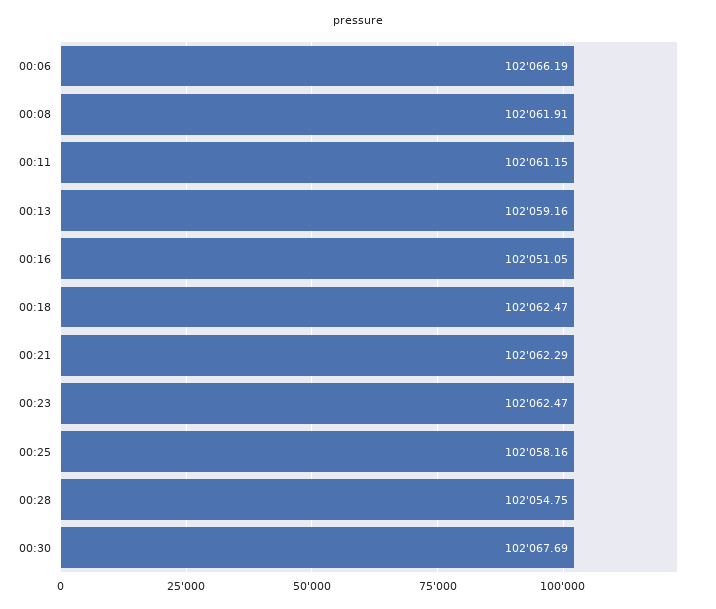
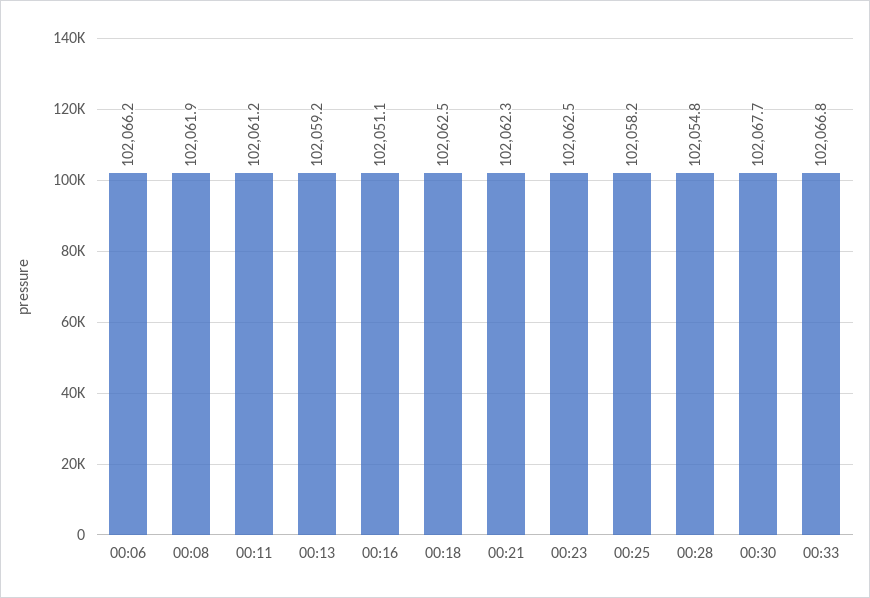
00:33: none -> 102066.8

